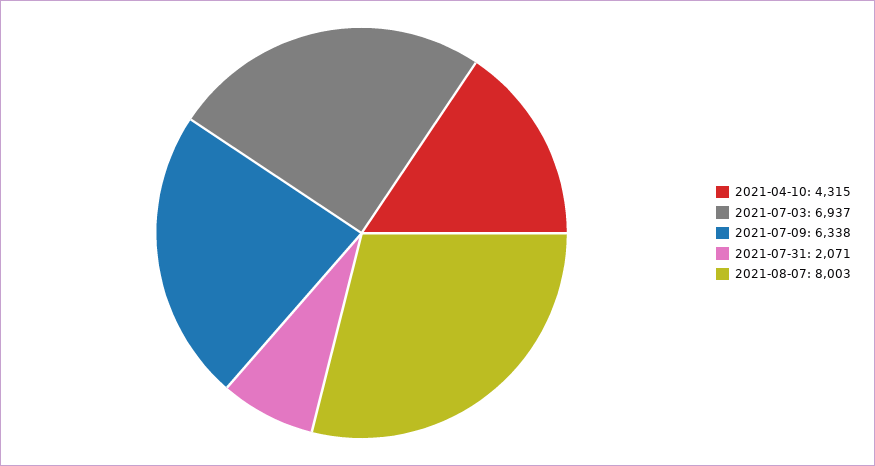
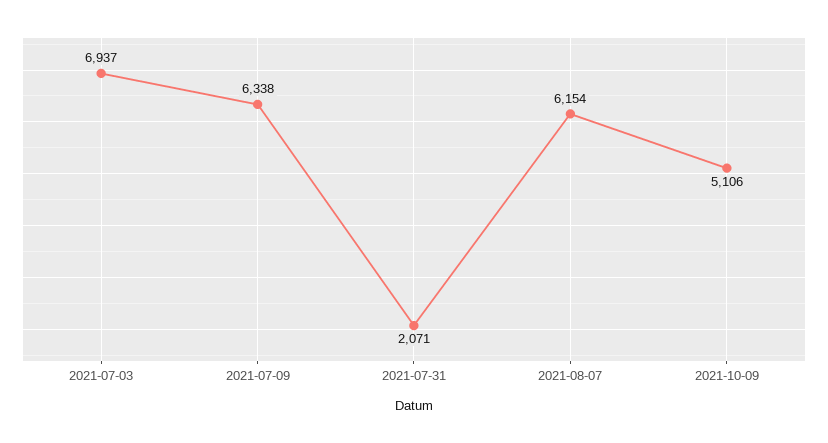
2021-04-10: 4315 -> none
2021-08-07: 8003 -> 6154
2021-10-09: none -> 5106

